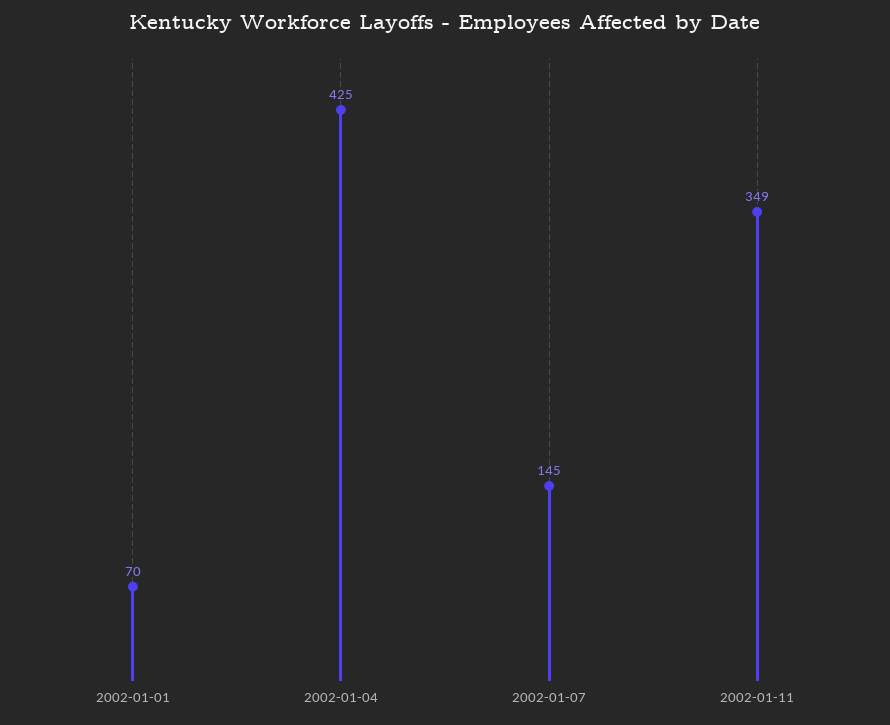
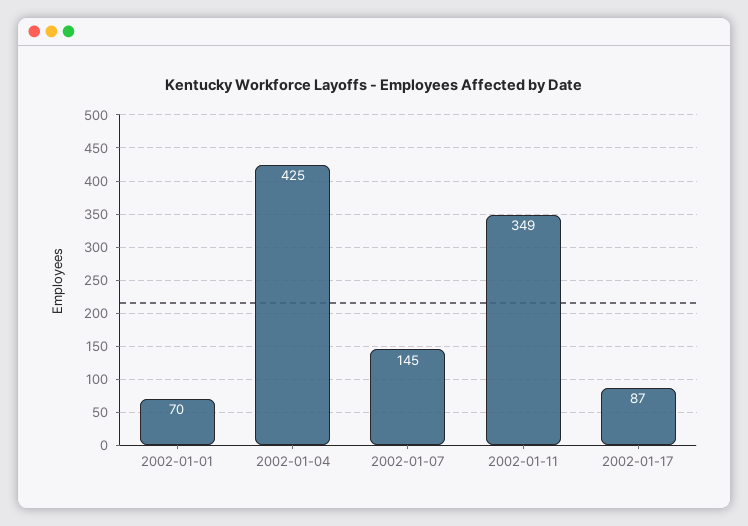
2002-01-17: none -> 87

